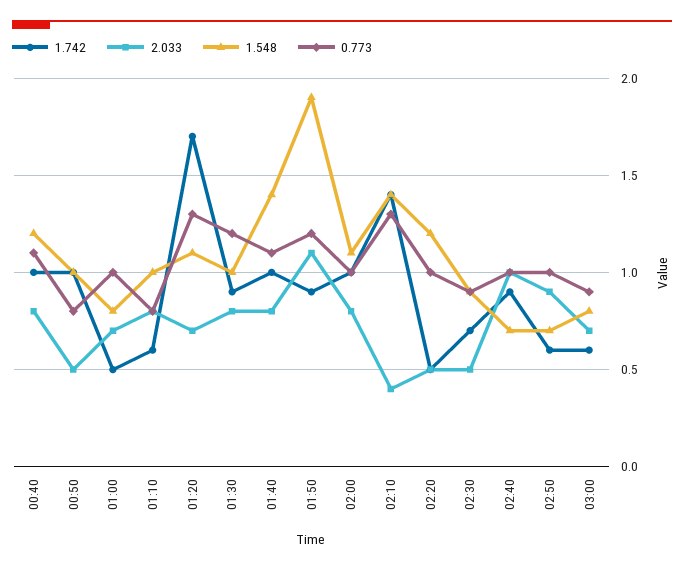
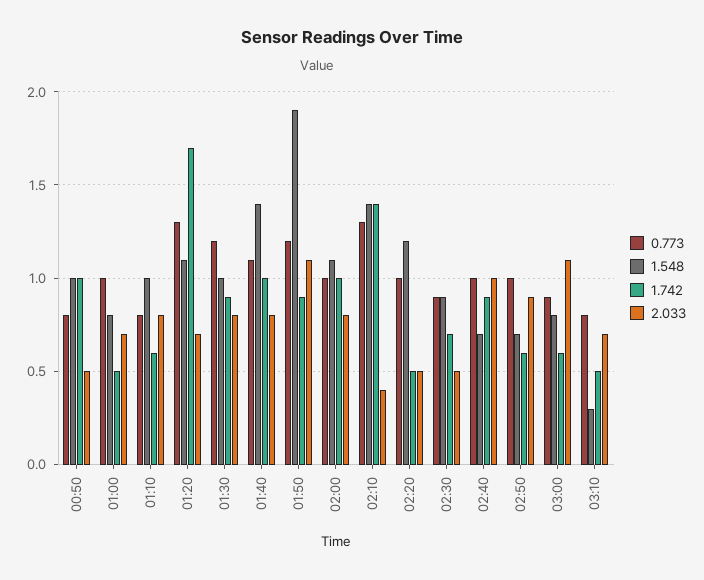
1.742, 00:40: 1 -> none
2.033, 00:40: 0.8 -> none
1.548, 00:40: 1.2 -> none
0.773, 00:40: 1.1 -> none
2.033, 03:00: 0.7 -> 1.1
0.773, 03:10: none -> 0.8
1.548, 03:10: none -> 0.3
1.742, 03:10: none -> 0.5
2.033, 03:10: none -> 0.7

